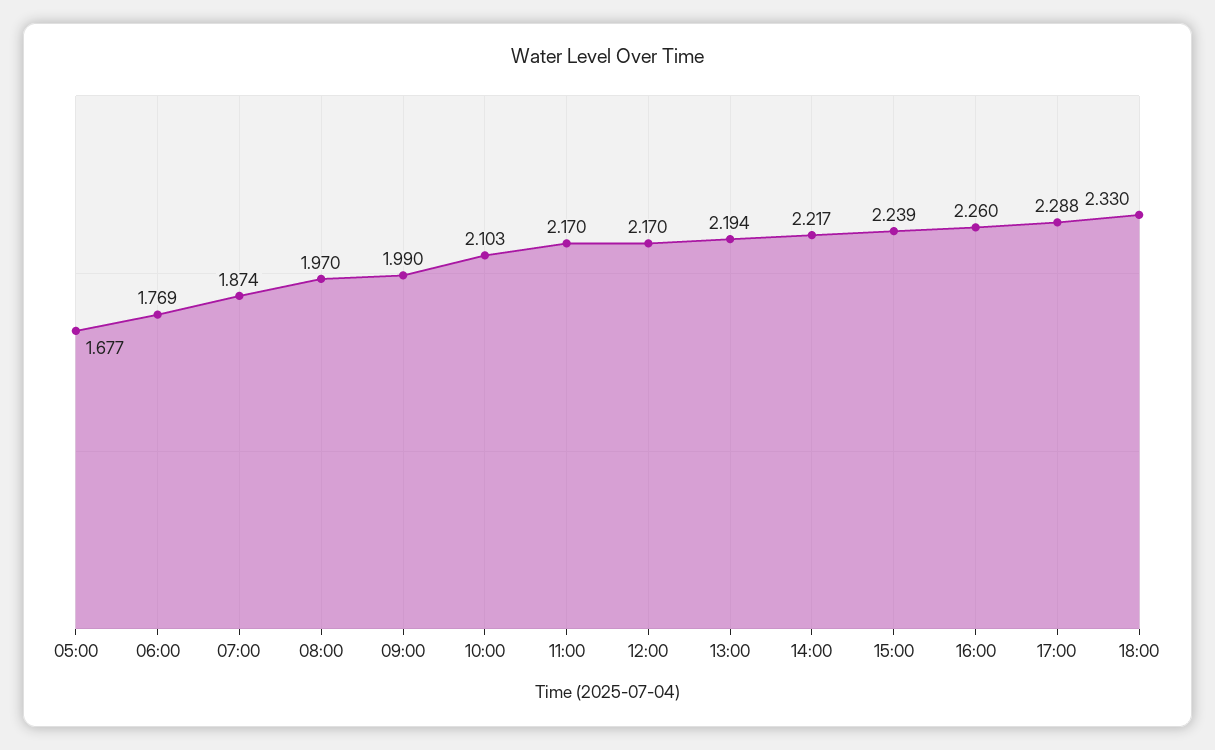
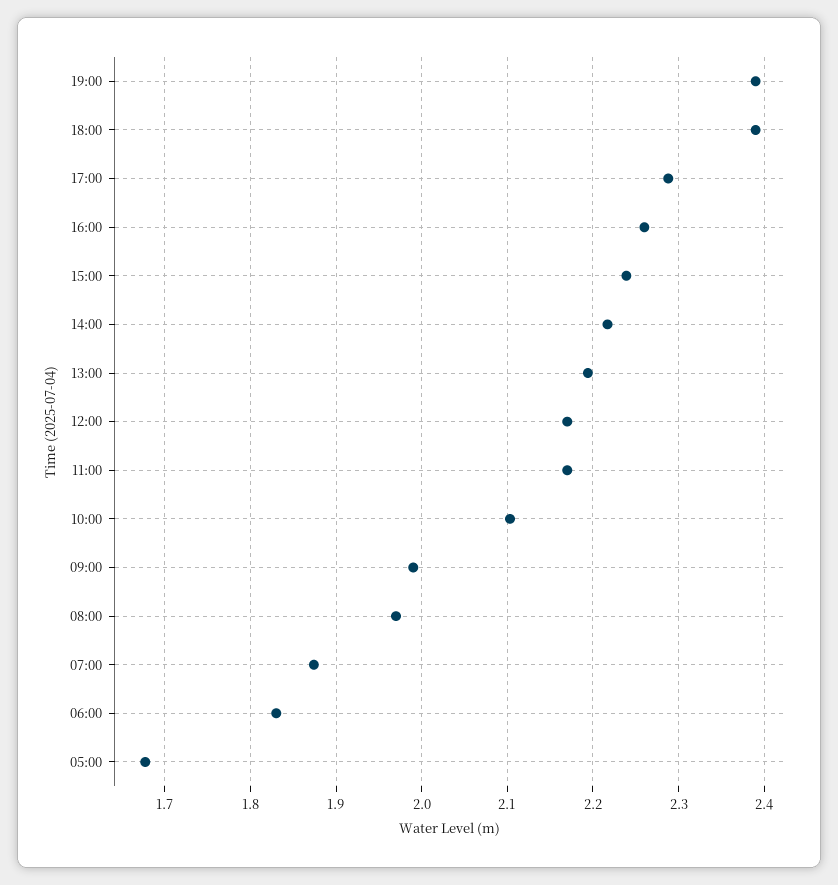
06:00: 1.769 -> 1.83
18:00: 2.33 -> 2.39
19:00: none -> 2.39

